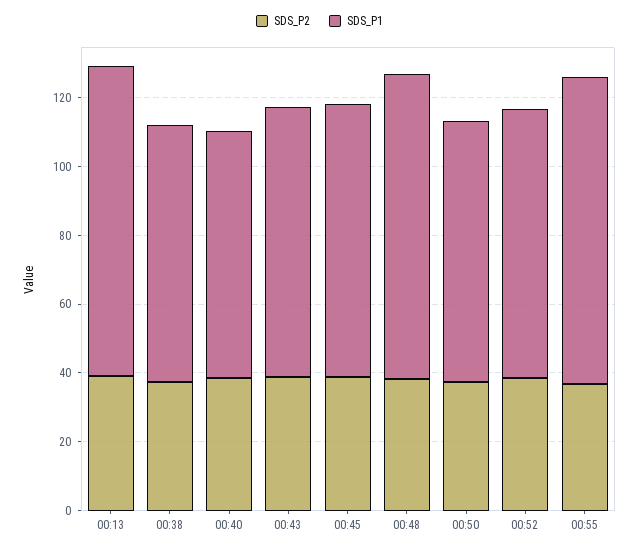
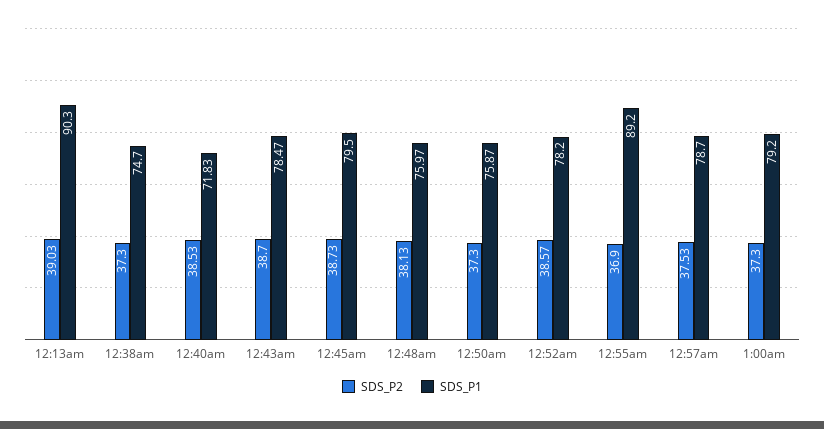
SDS_P1, 00:48: 90 -> 75.97
SDS_P2, 12:57am: none -> 37.53
SDS_P1, 12:57am: none -> 78.7
SDS_P2, 1:00am: none -> 37.3
SDS_P1, 1:00am: none -> 79.2

